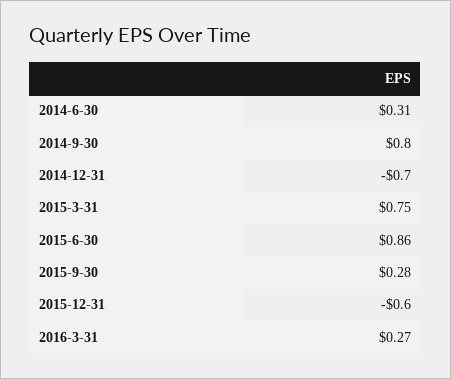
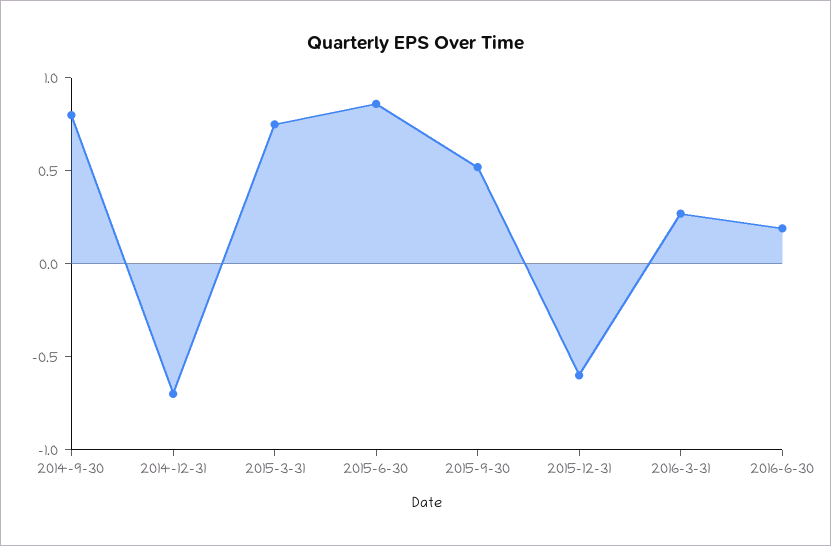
2014-6-30: 0.31 -> none
2015-9-30: 0.28 -> 0.5
2016-6-30: none -> 0.2

